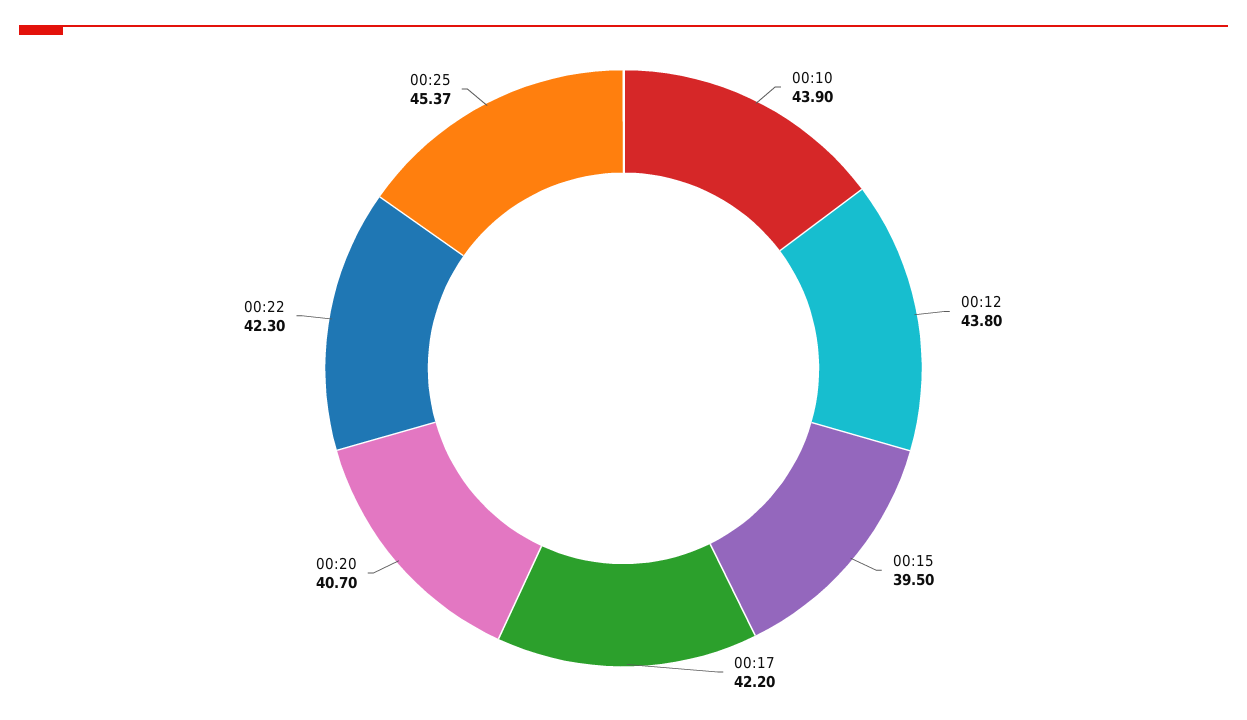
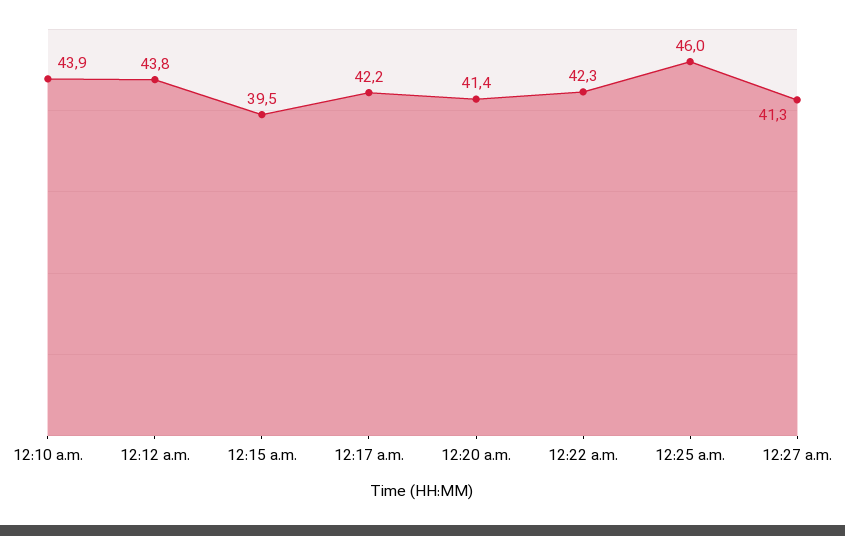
00:20: 40.7 -> 41.4
00:25: 45.37 -> 46
12:27 a.m.: none -> 41.3

